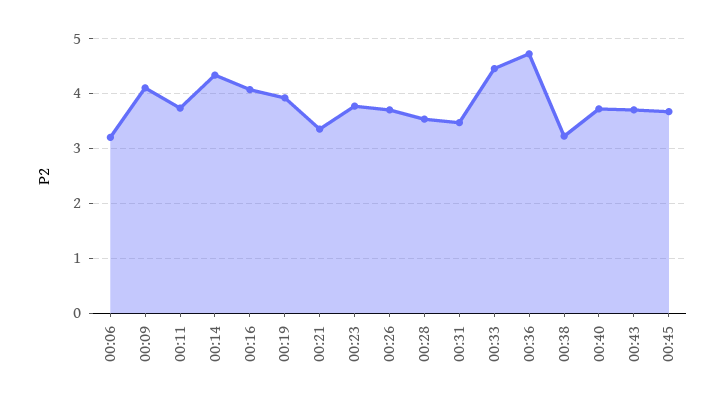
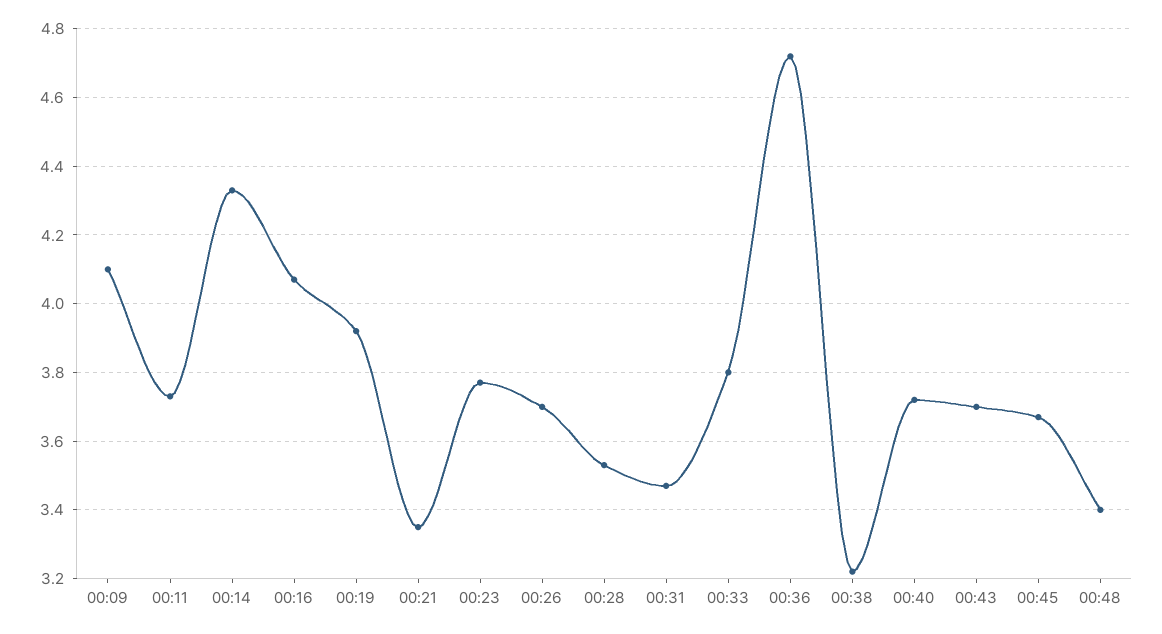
00:06: 3.2 -> none
00:33: 4.4 -> 3.8
00:48: none -> 3.4

